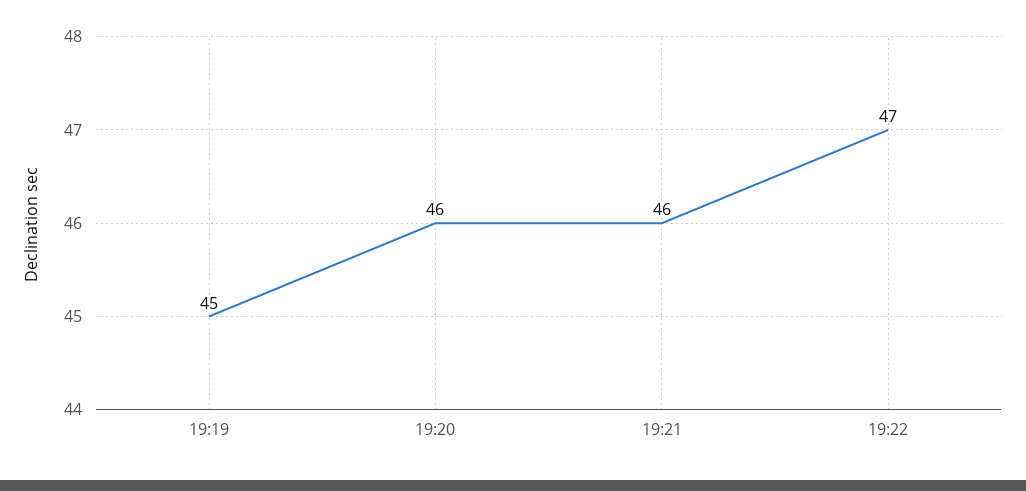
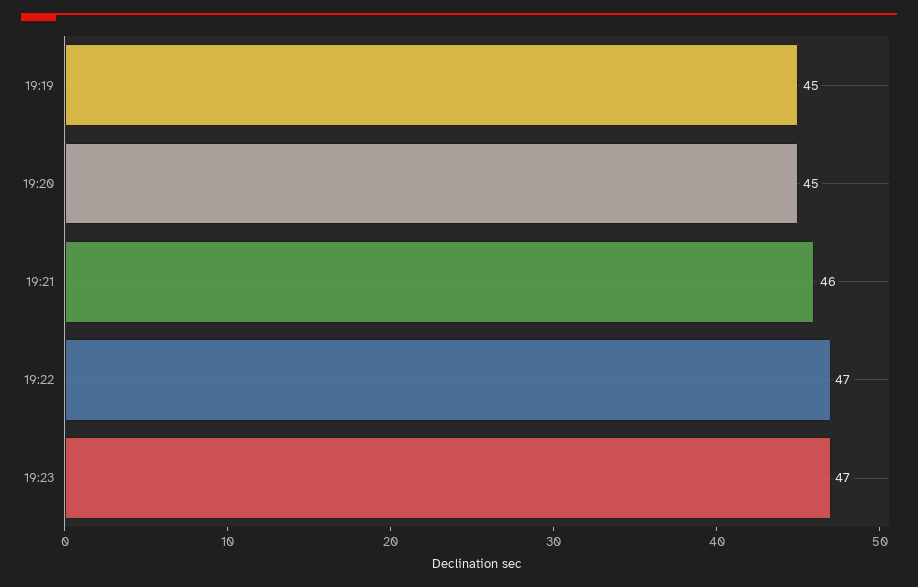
19:20: 46 -> 45
19:23: none -> 47

